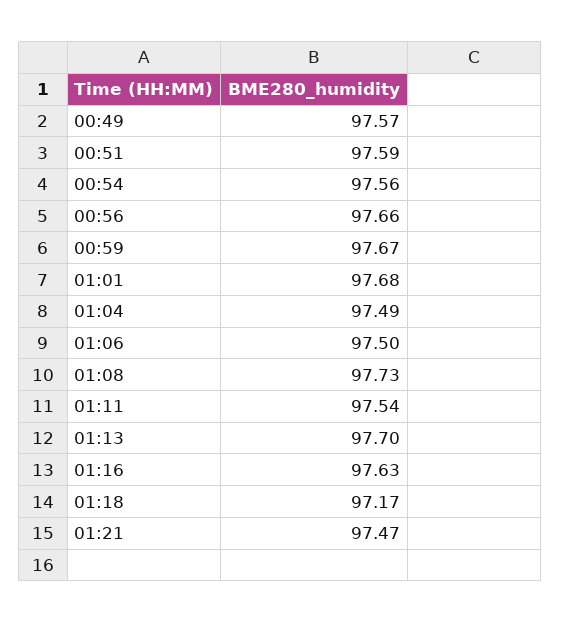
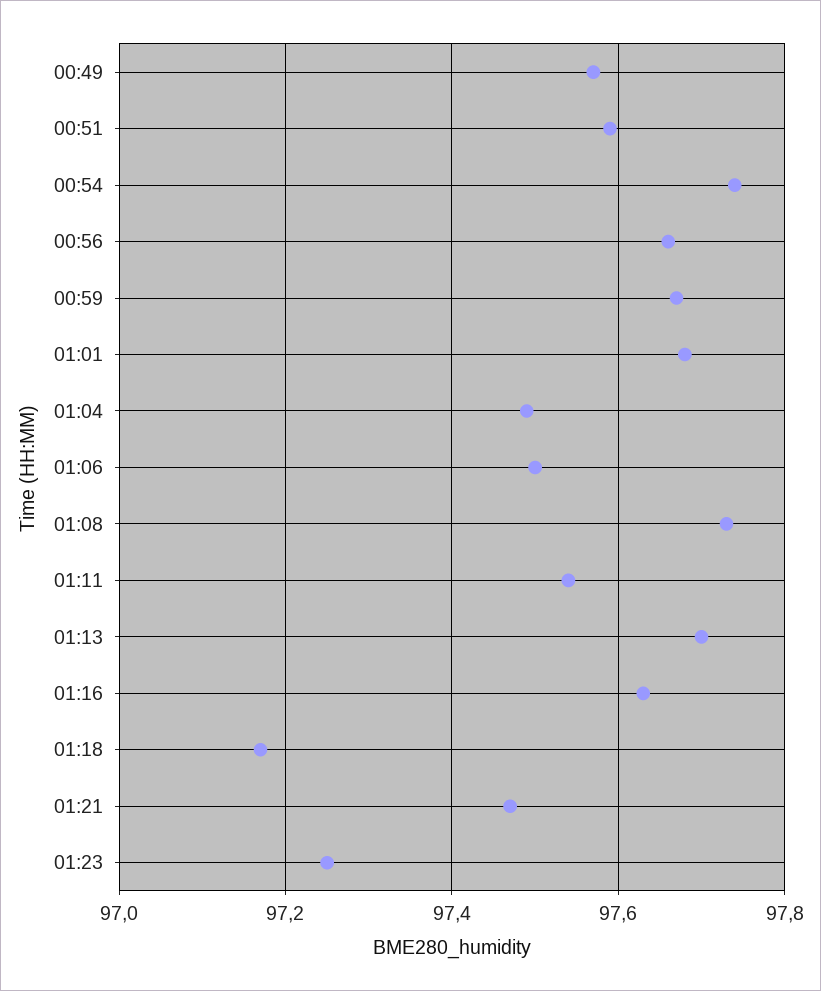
00:54: 97.56 -> 97.75
01:23: none -> 97.25

